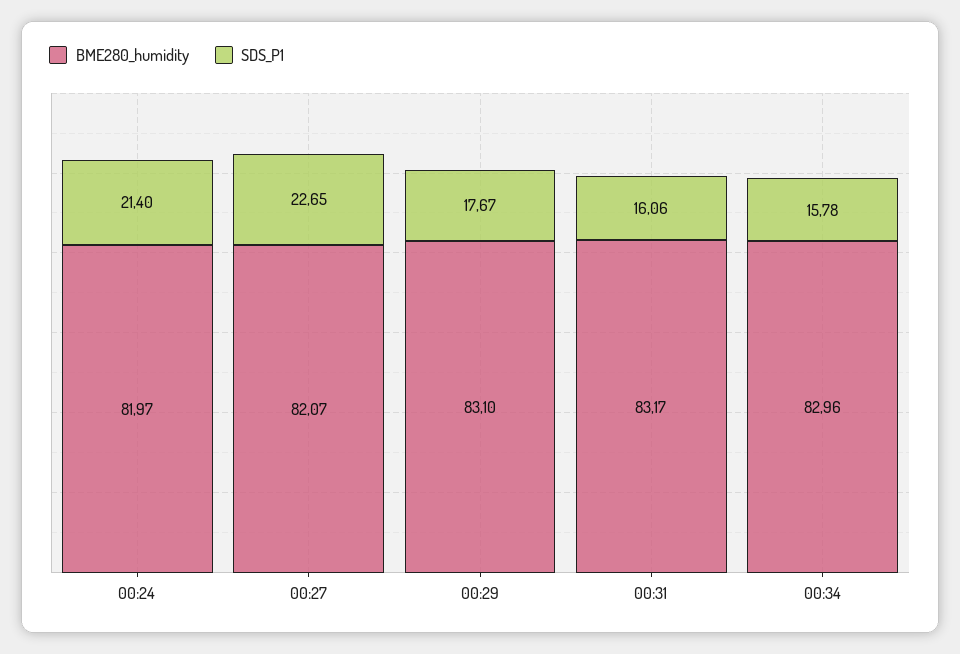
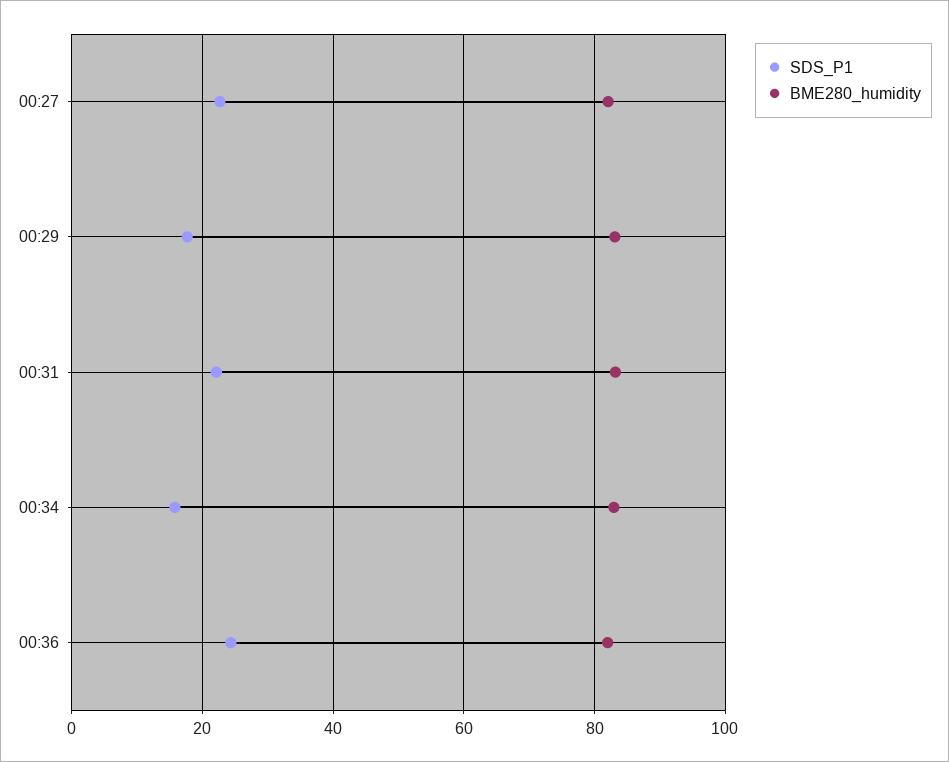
BME280_humidity, 00:24: 81.97 -> none
SDS_P1, 00:24: 21.4 -> none
SDS_P1, 00:31: 16.06 -> 22
SDS_P1, 00:36: none -> 24
BME280_humidity, 00:36: none -> 82

